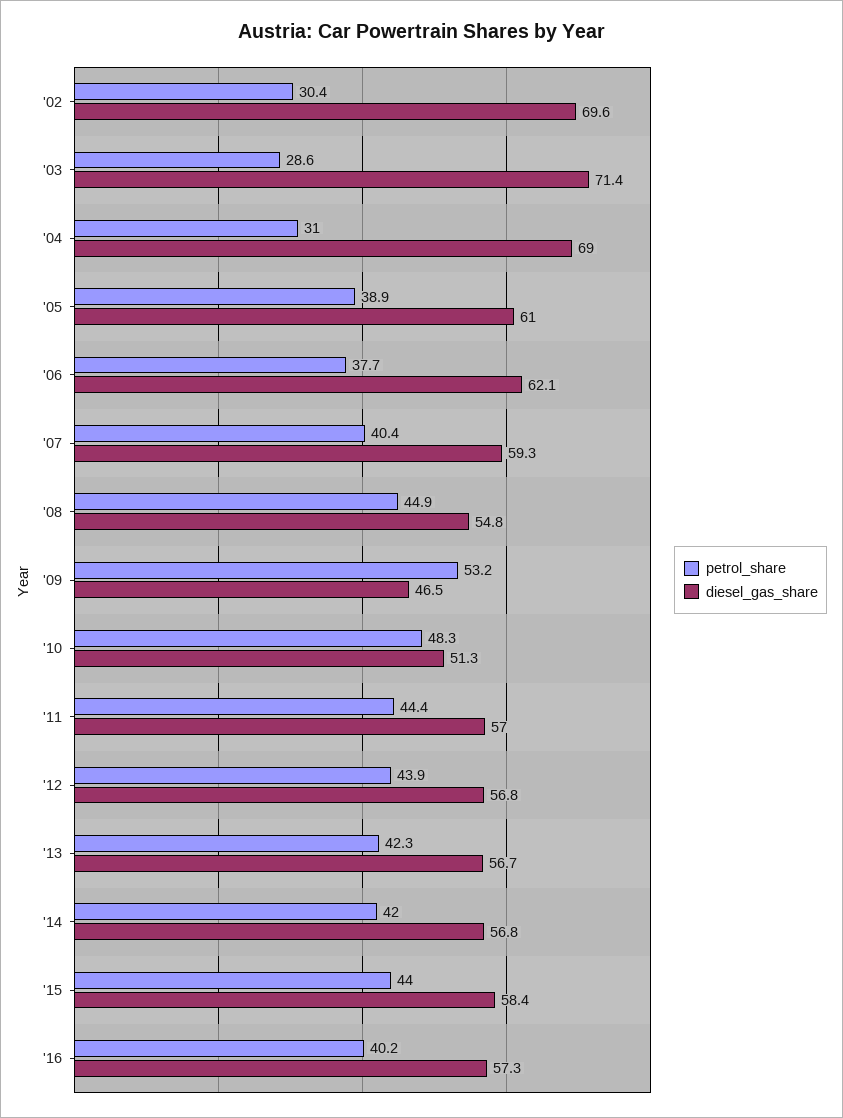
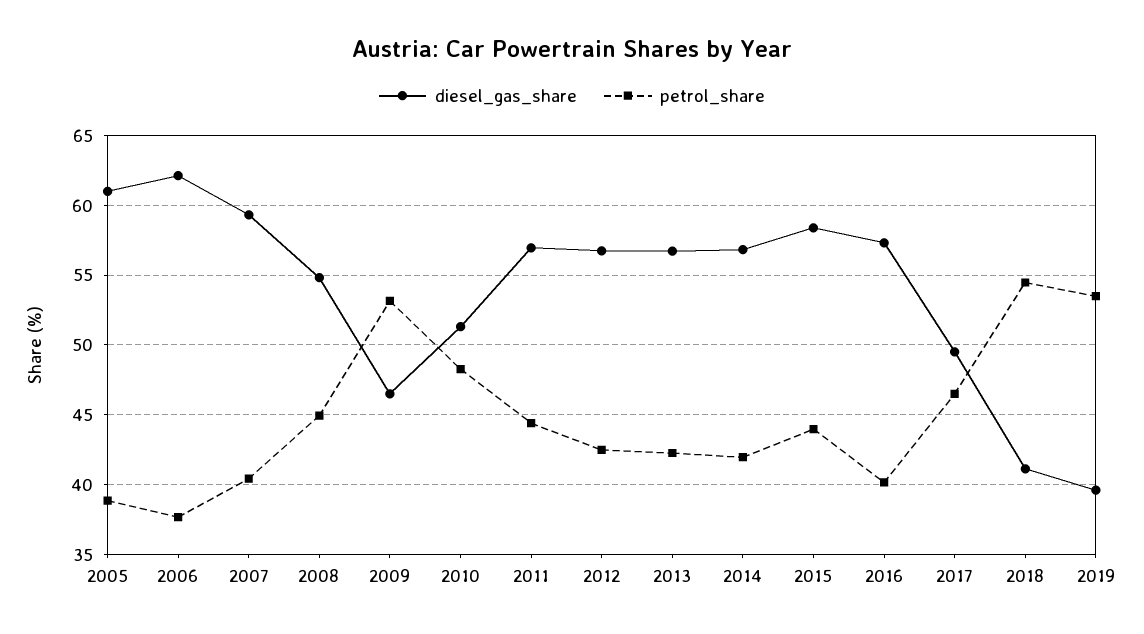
petrol_share, '02: 30.4 -> none
diesel_gas_share, '02: 69.6 -> none
petrol_share, '03: 28.6 -> none
diesel_gas_share, '03: 71.4 -> none
petrol_share, '04: 31 -> none
diesel_gas_share, '04: 69 -> none
petrol_share, '12: 43.9 -> 42.5
diesel_gas_share, 2017: none -> 49.5
petrol_share, 2017: none -> 46.5
diesel_gas_share, 2018: none -> 41
petrol_share, 2018: none -> 54.5
diesel_gas_share, 2019: none -> 39.5
petrol_share, 2019: none -> 53.5

